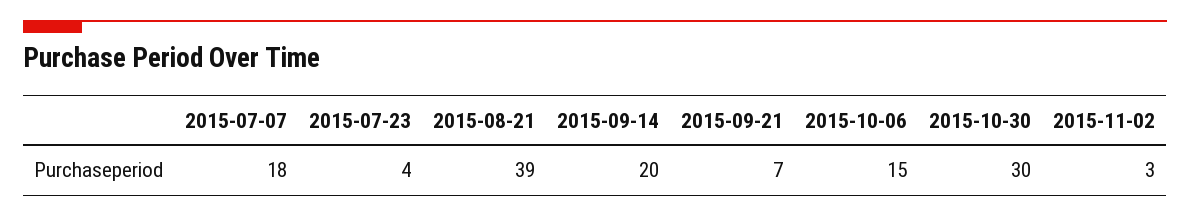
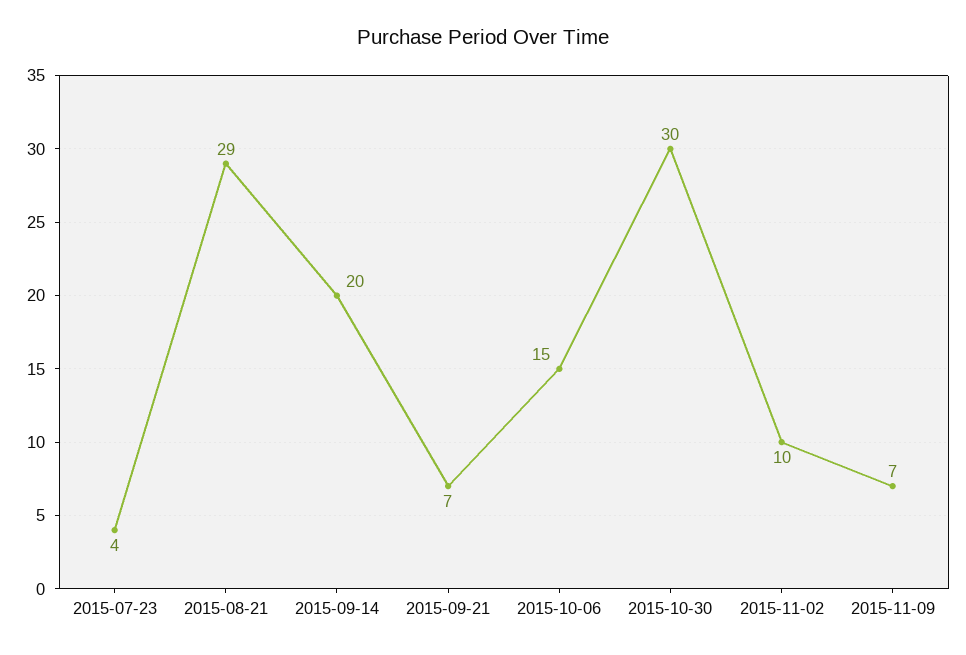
2015-07-07: 18 -> none
2015-08-21: 39 -> 29
2015-11-02: 3 -> 10
2015-11-09: none -> 7

